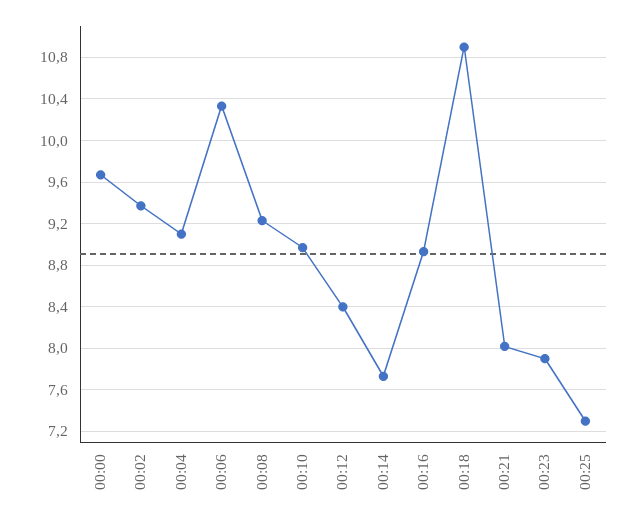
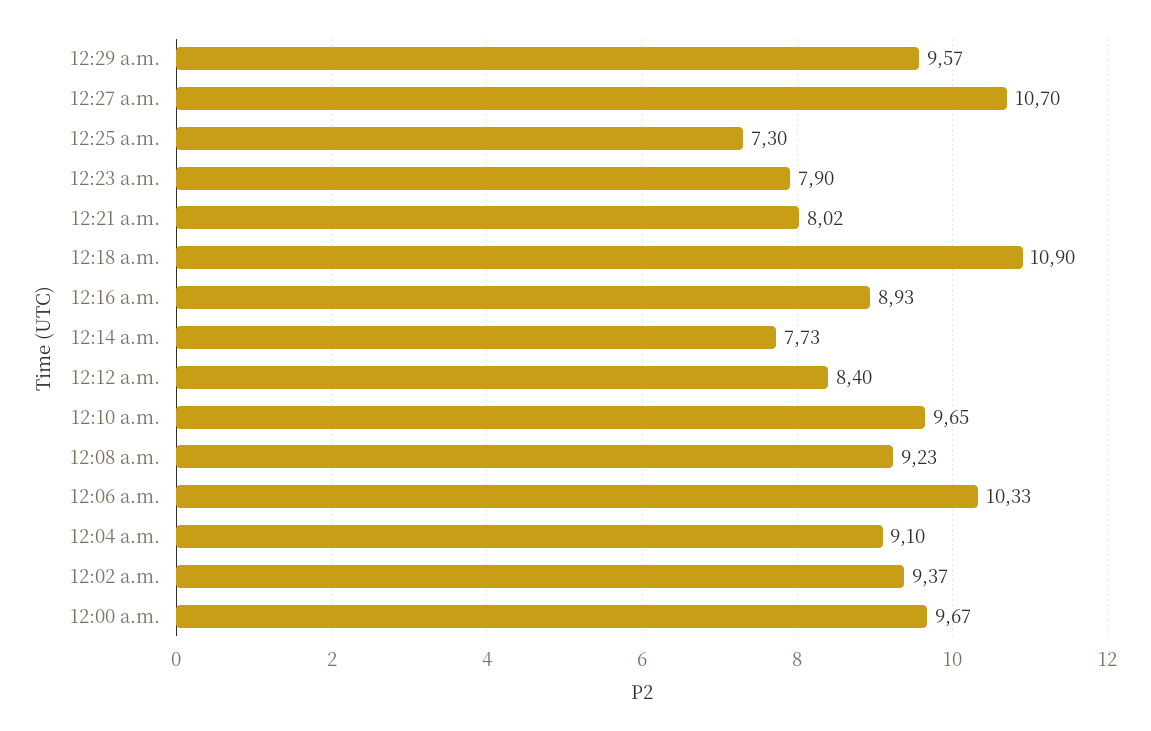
00:10: 9 -> 9.65
12:29 a.m.: none -> 9.57
12:27 a.m.: none -> 10.7

